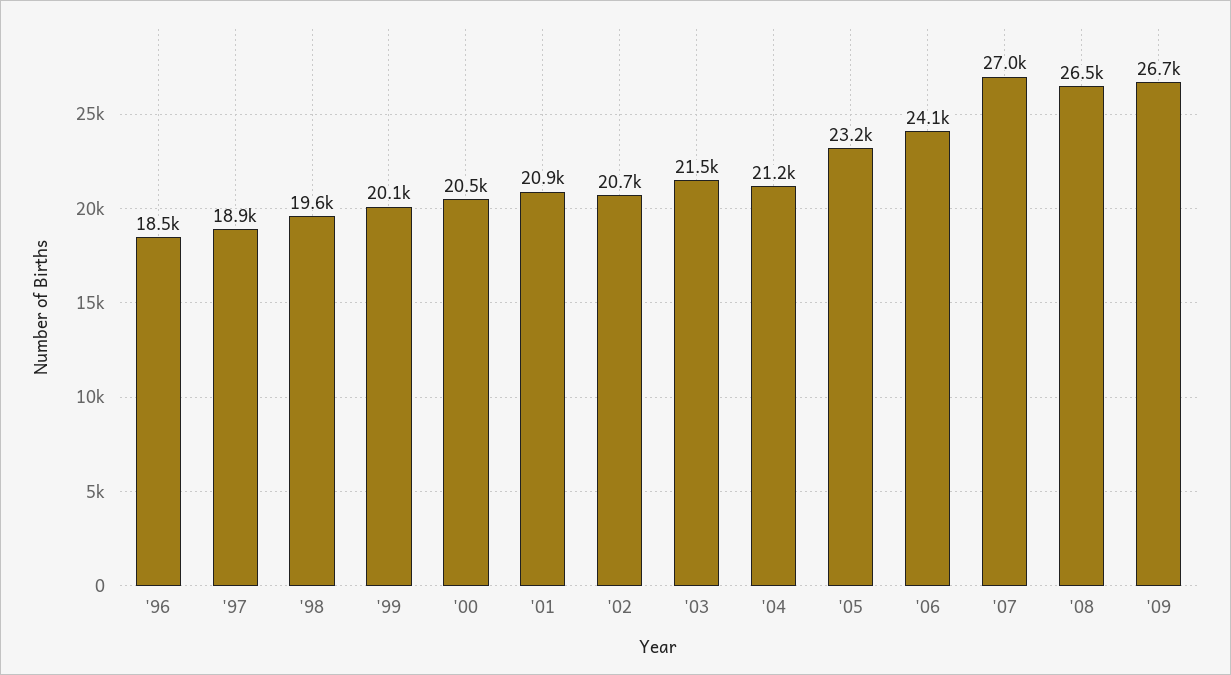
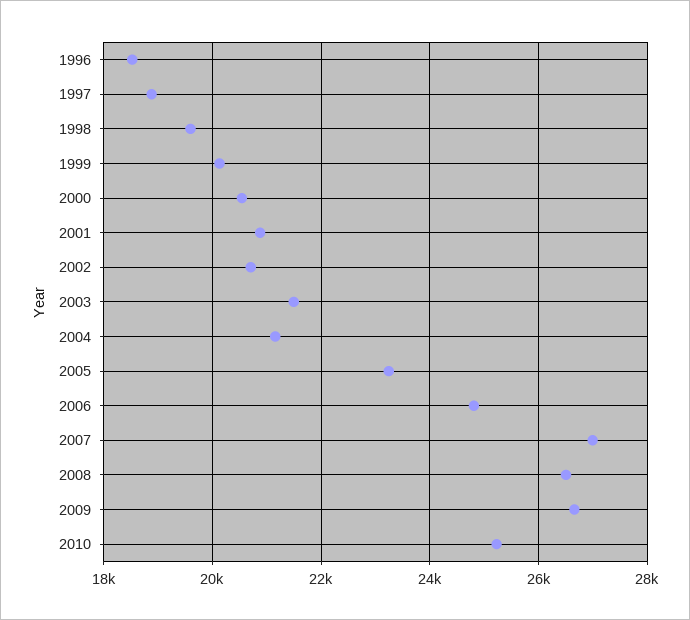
'06: 24100 -> 24800
2010: none -> 25200

